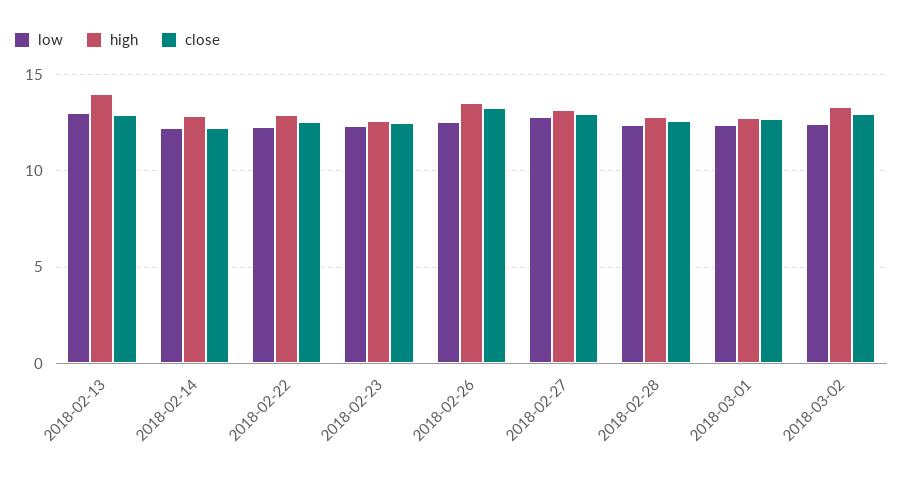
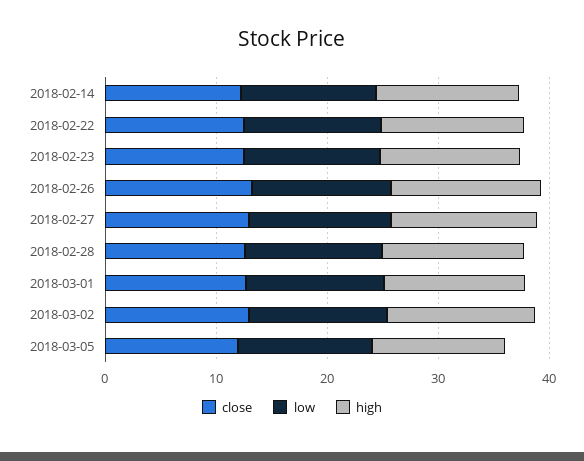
low, 2018-02-13: 13 -> none
high, 2018-02-13: 14 -> none
close, 2018-02-13: 13 -> none
close, 2018-03-05: none -> 12
low, 2018-03-05: none -> 12
high, 2018-03-05: none -> 12

